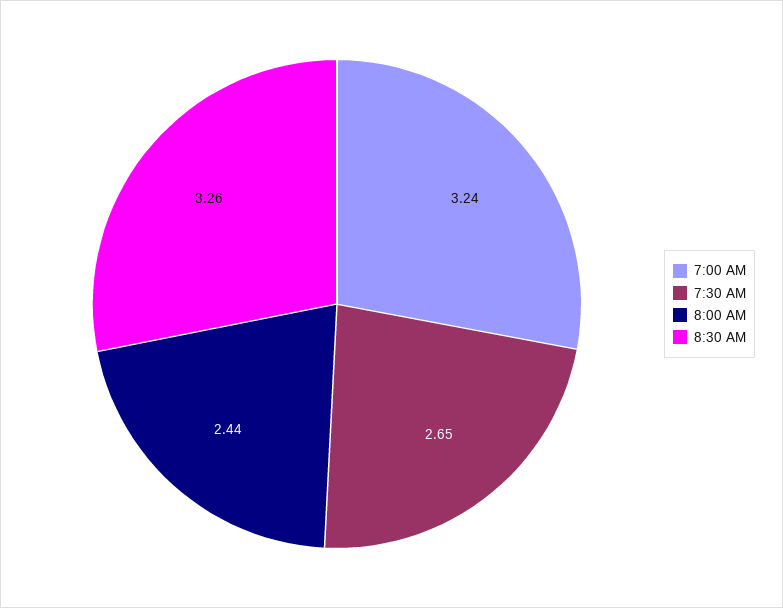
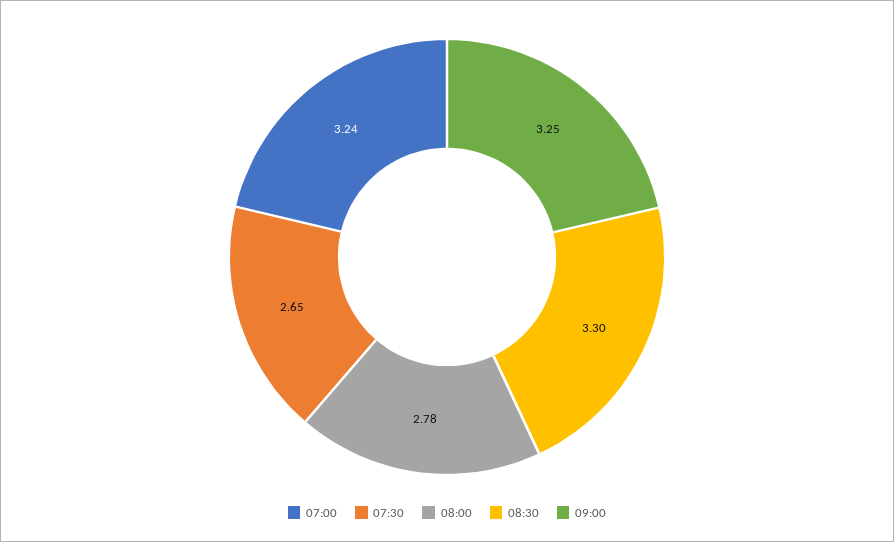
8:00 AM: 2.44 -> 2.78
8:30 AM: 3.26 -> 3.3
09:00: none -> 3.25

